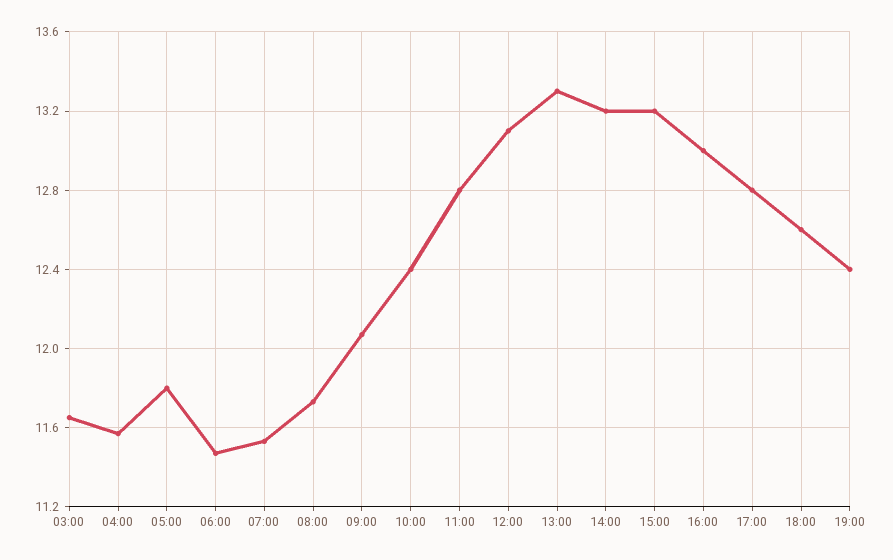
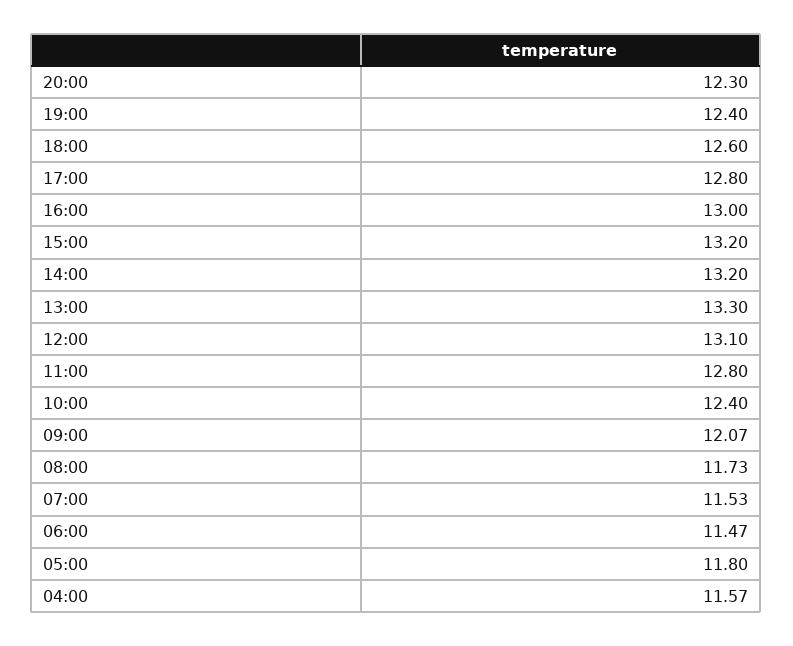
03:00: 11.65 -> none
20:00: none -> 12.3

